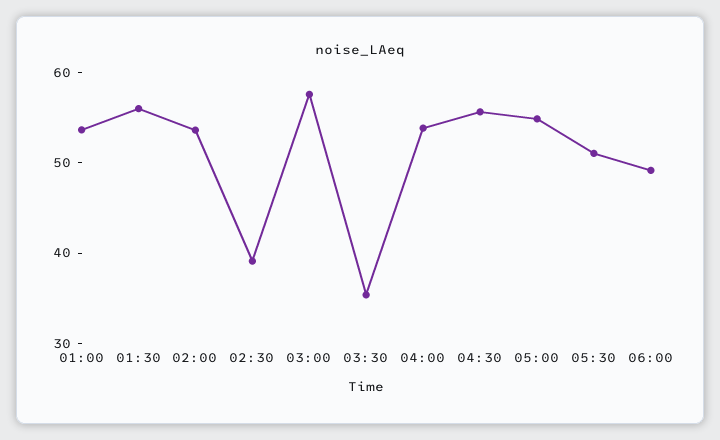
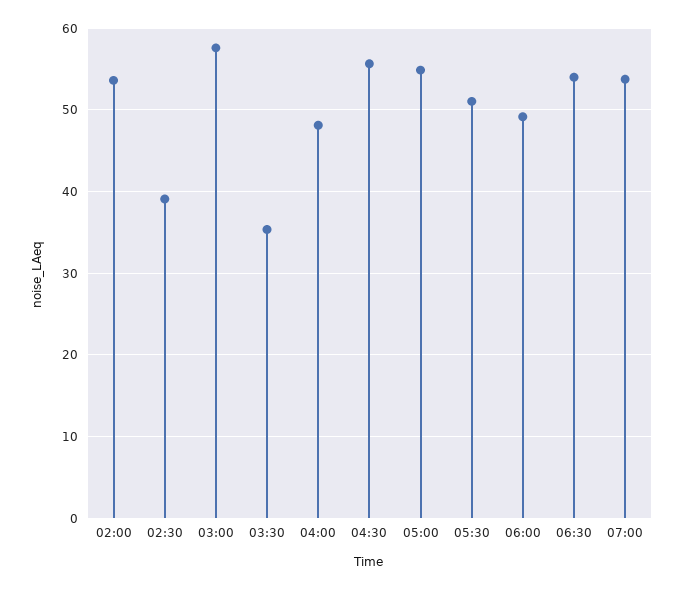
01:00: 54 -> none
01:30: 56 -> none
04:00: 54 -> 48
06:30: none -> 54
07:00: none -> 54

